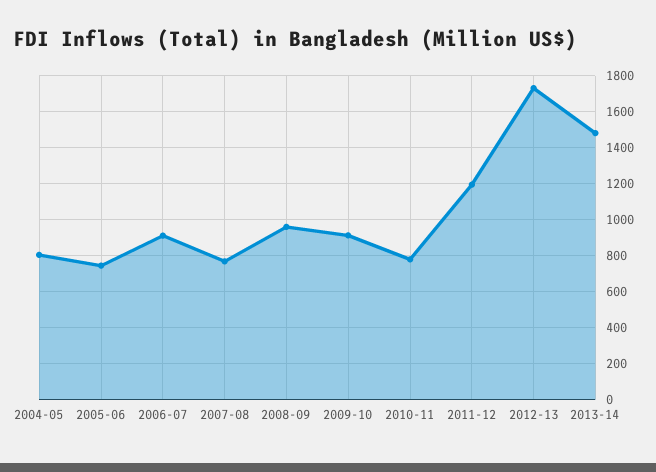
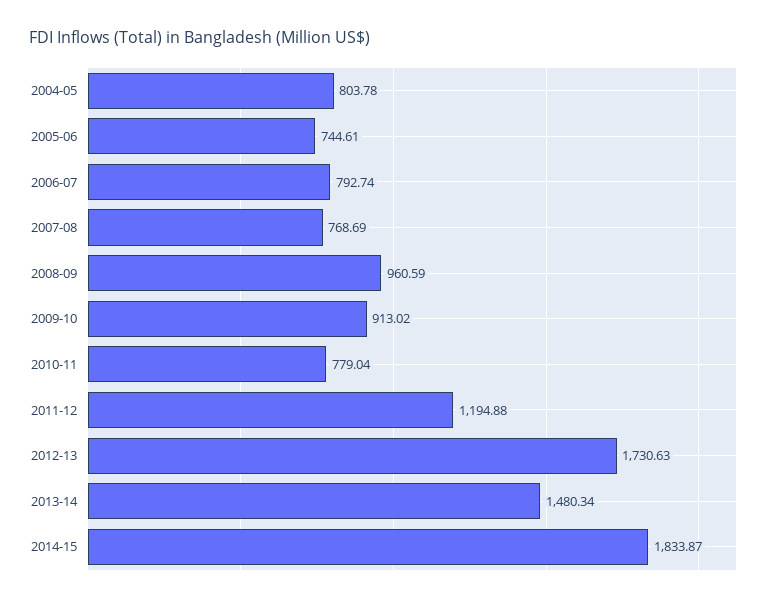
2006-07: 900 -> 792.74
2014-15: none -> 1833.87

